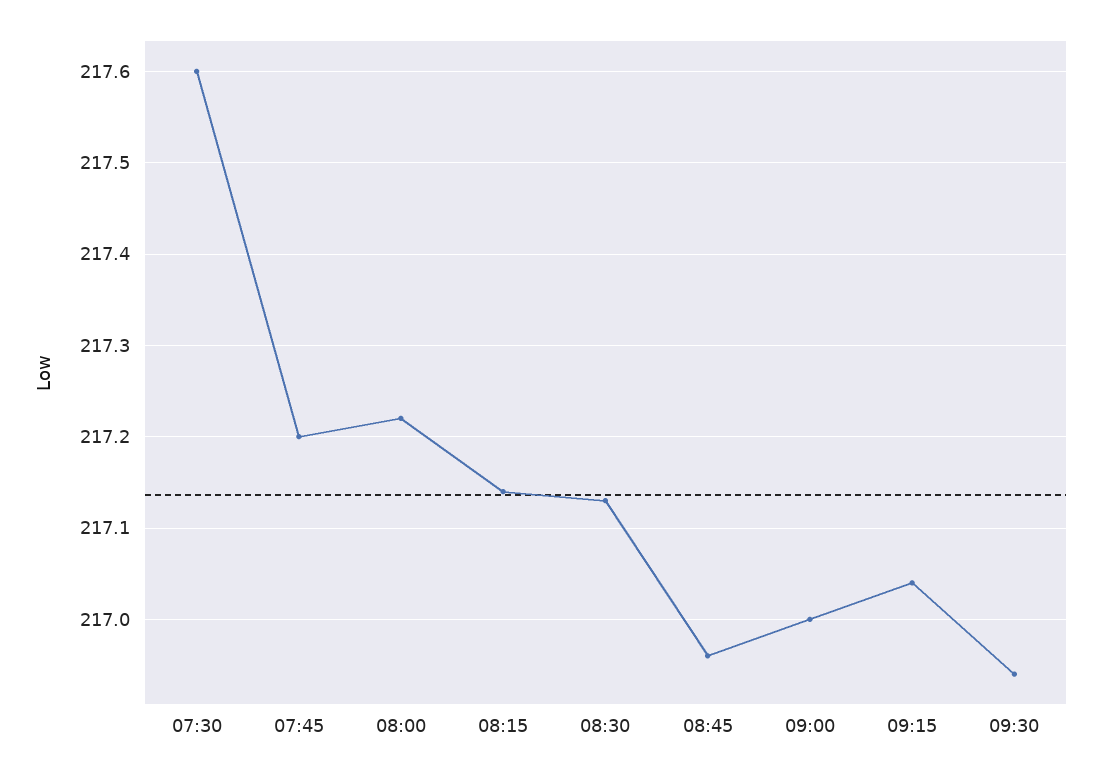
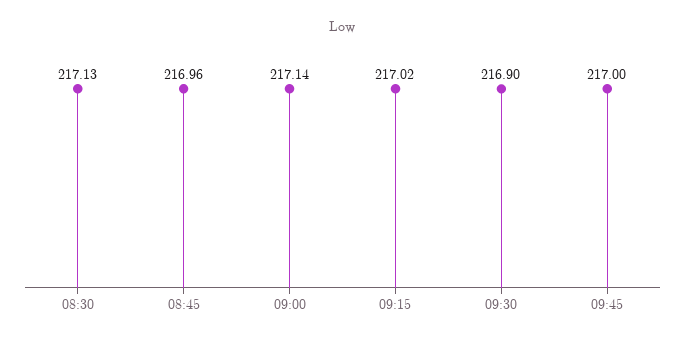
07:30: 217.6 -> none
07:45: 217.2 -> none
08:00: 217.22 -> none
08:15: 217.14 -> none
09:00: 217 -> 217.14
09:15: 217.04 -> 217.02
09:30: 216.94 -> 216.9
09:45: none -> 217

